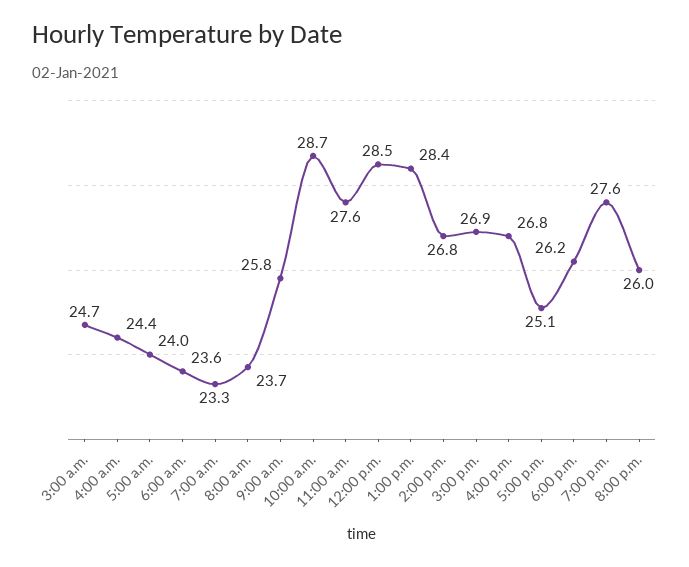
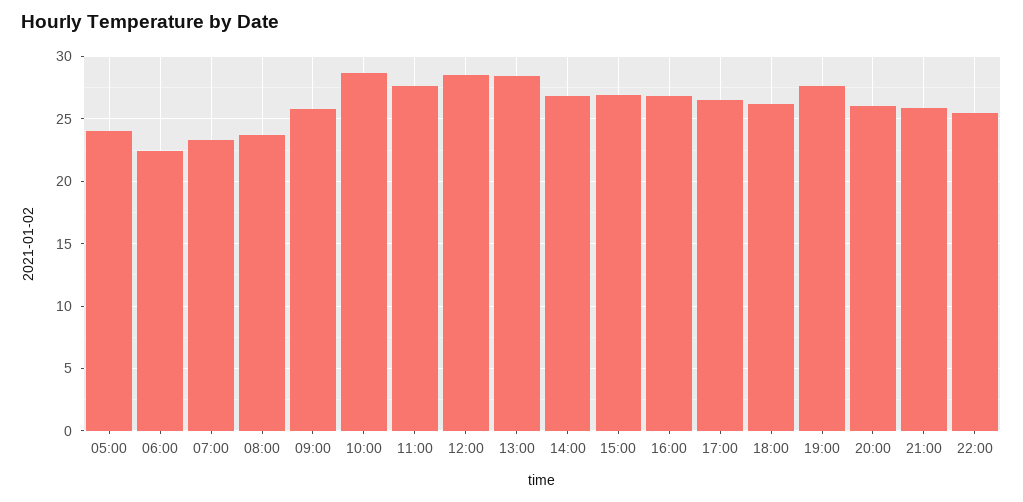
3:00 a.m.: 24.7 -> none
4:00 a.m.: 24.4 -> none
6:00 a.m.: 23.6 -> 22.5
5:00 p.m.: 25.1 -> 26.5
21:00: none -> 26
22:00: none -> 25.5

